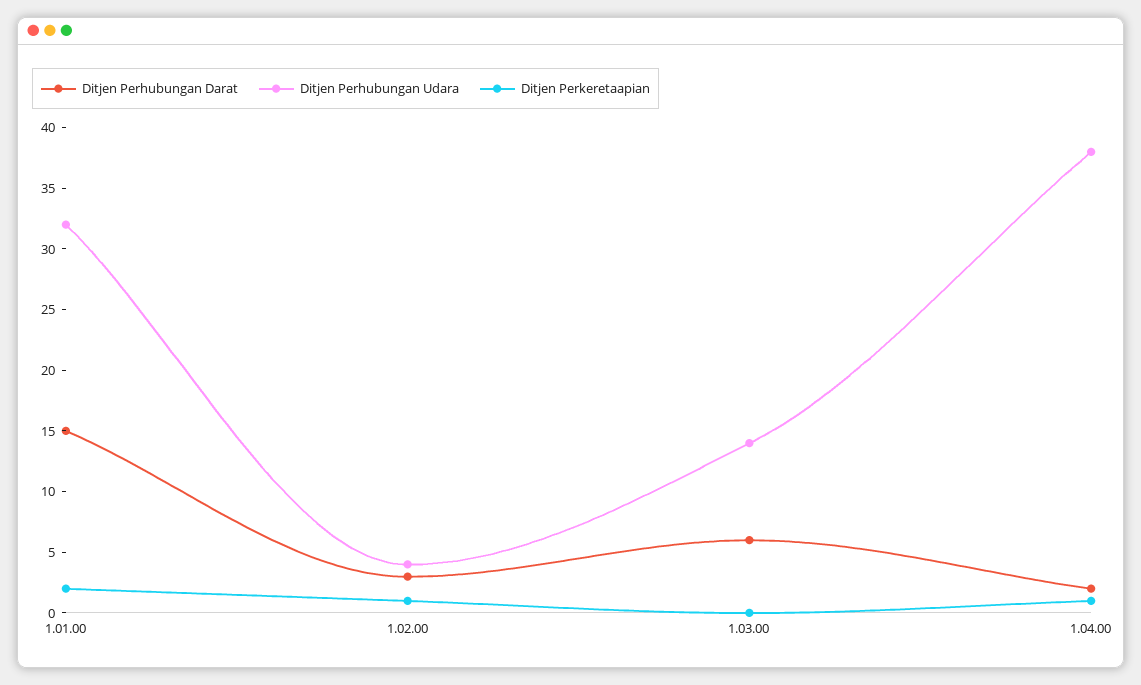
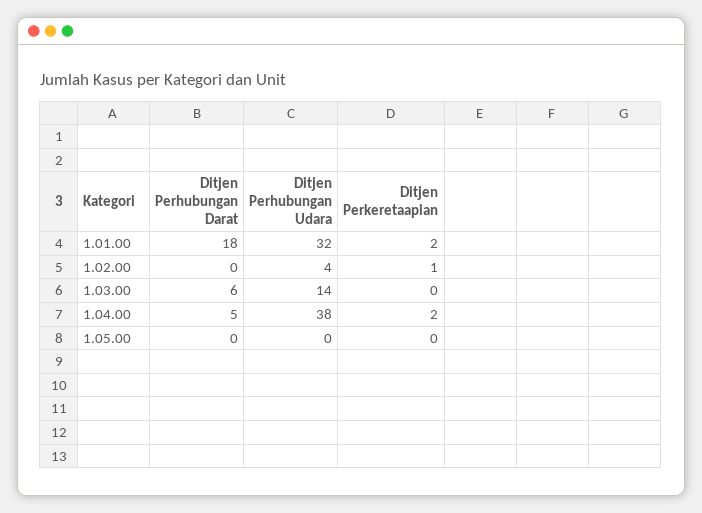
Ditjen Perhubungan Darat, 1.01.00: 15 -> 18
Ditjen Perhubungan Darat, 1.02.00: 3 -> 0
Ditjen Perhubungan Darat, 1.04.00: 2 -> 5
Ditjen Perkeretaapian, 1.04.00: 1 -> 2
Ditjen Perhubungan Darat, 1.05.00: none -> 0
Ditjen Perhubungan Udara, 1.05.00: none -> 0
Ditjen Perkeretaapian, 1.05.00: none -> 0

